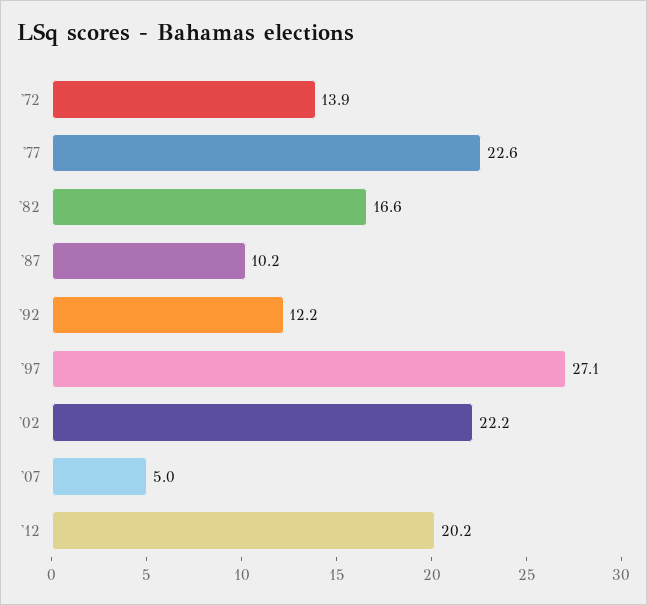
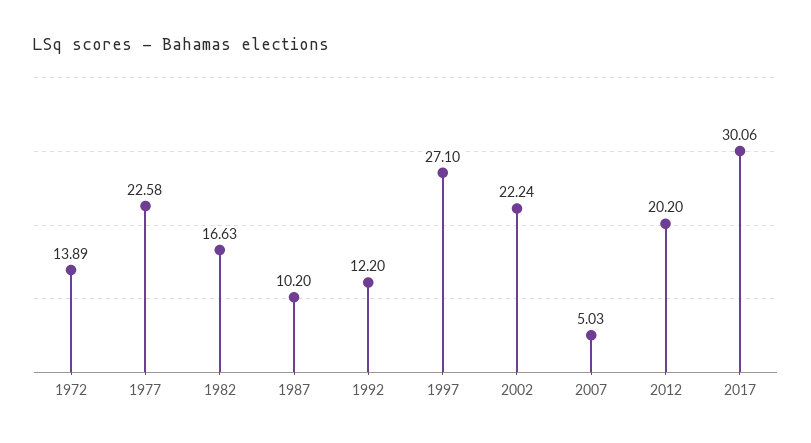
2017: none -> 30.06

